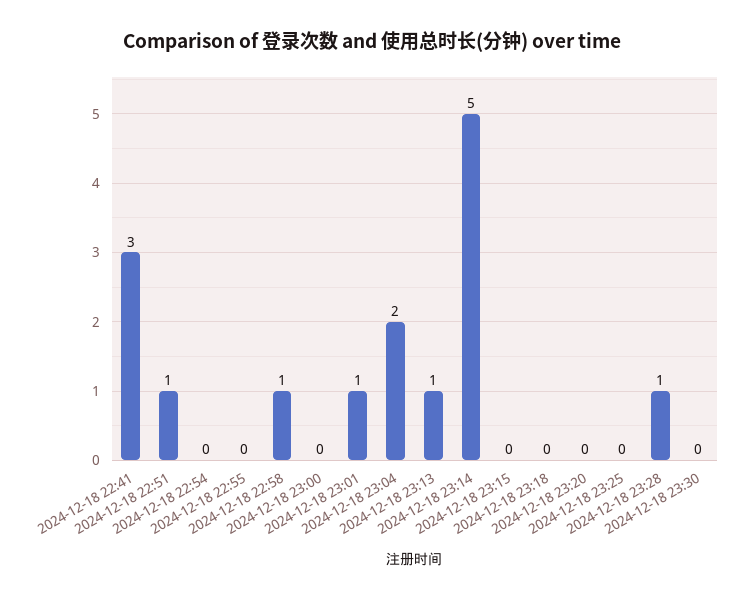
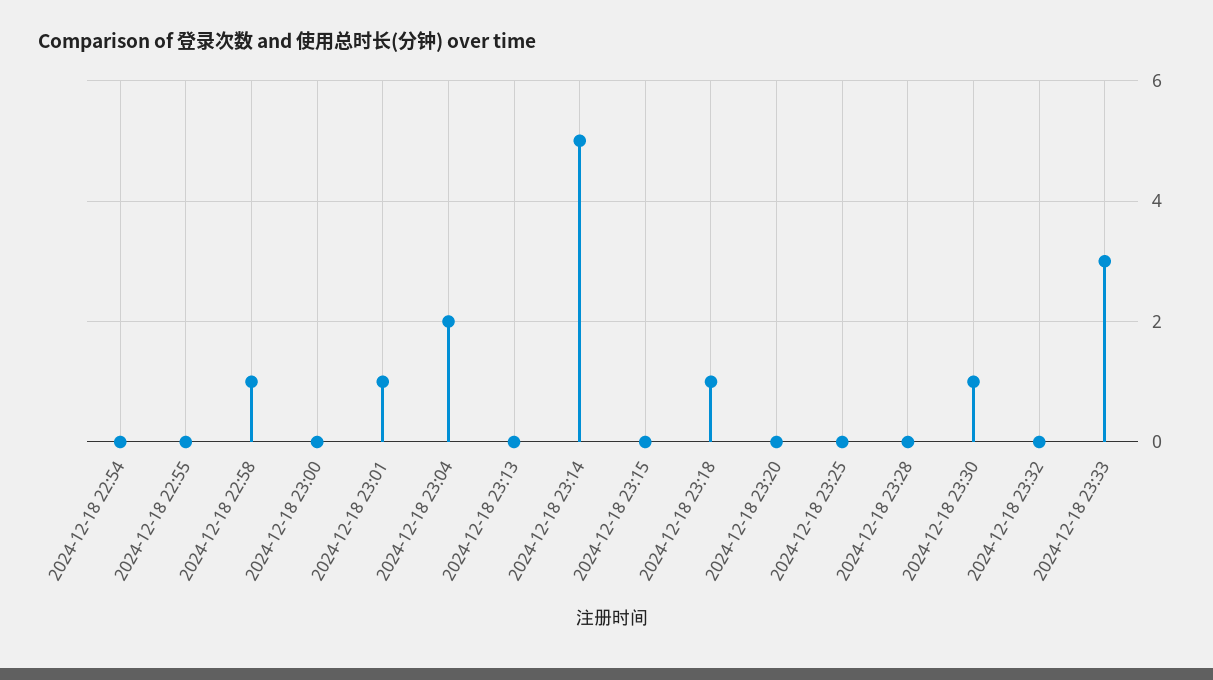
2024-12-18 22:41: 3 -> none
2024-12-18 22:51: 1 -> none
2024-12-18 23:13: 1 -> 0
2024-12-18 23:18: 0 -> 1
2024-12-18 23:28: 1 -> 0
2024-12-18 23:30: 0 -> 1
2024-12-18 23:32: none -> 0
2024-12-18 23:33: none -> 3

